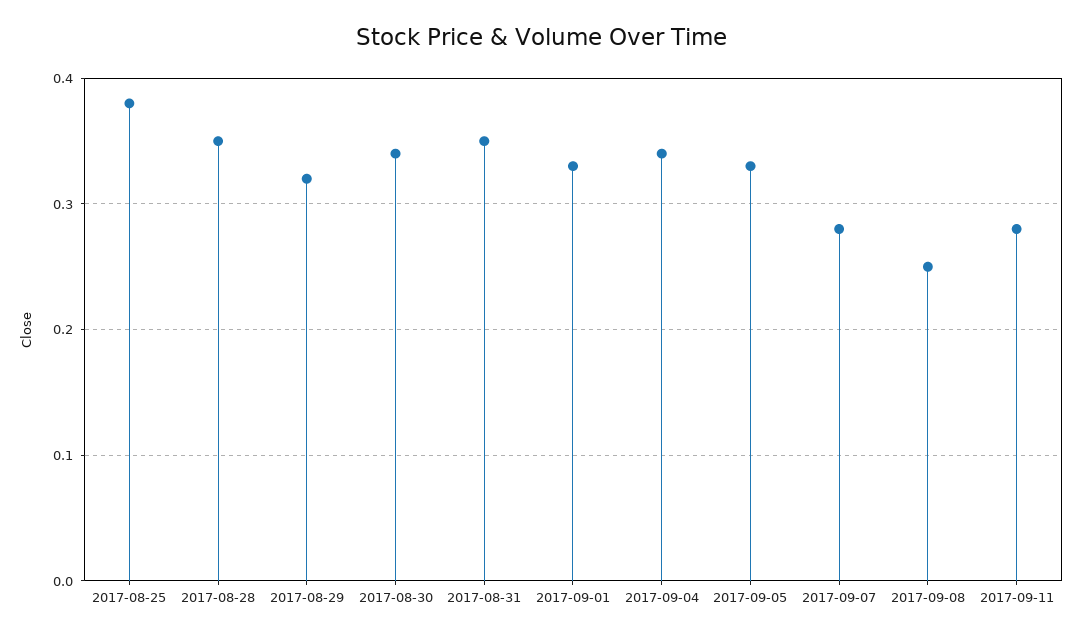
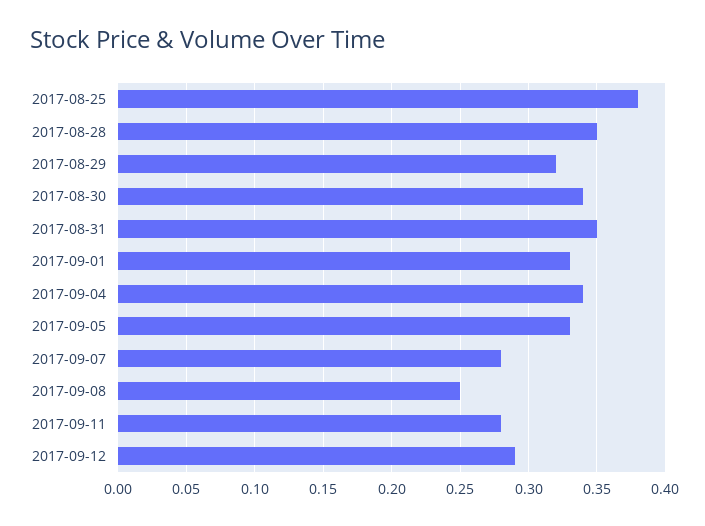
2017-09-12: none -> 0.29

